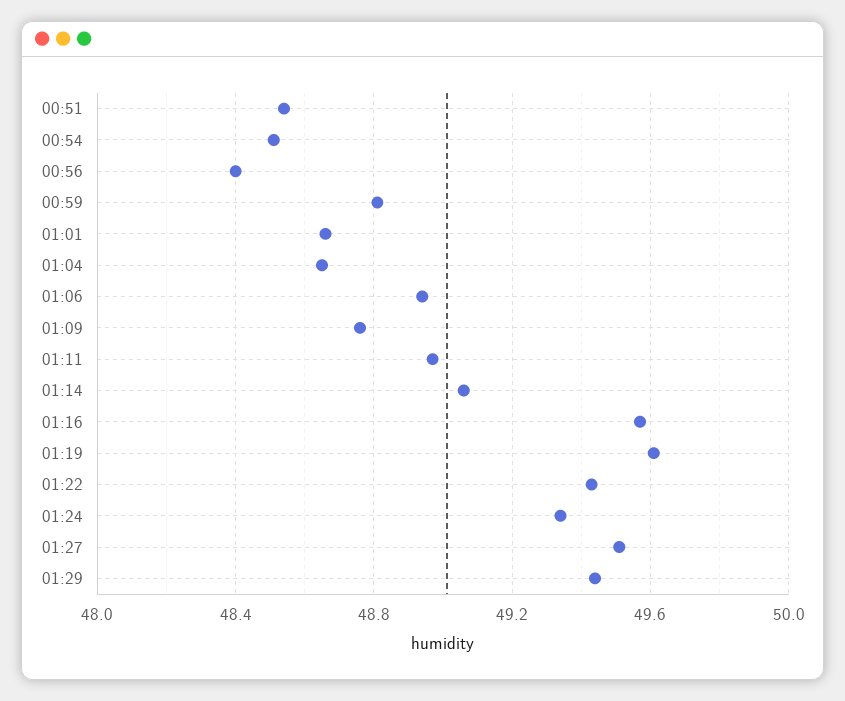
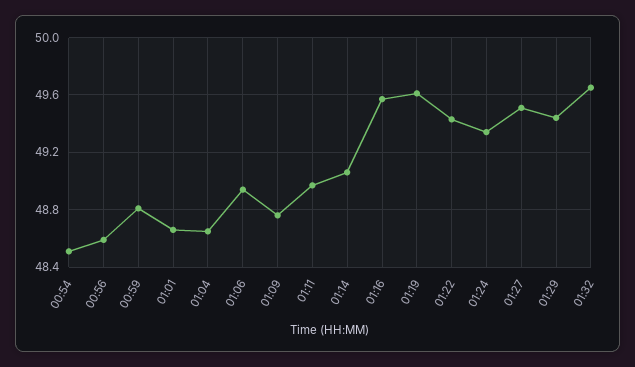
00:51: 48.55 -> none
00:56: 48.4 -> 48.6
01:32: none -> 49.65

